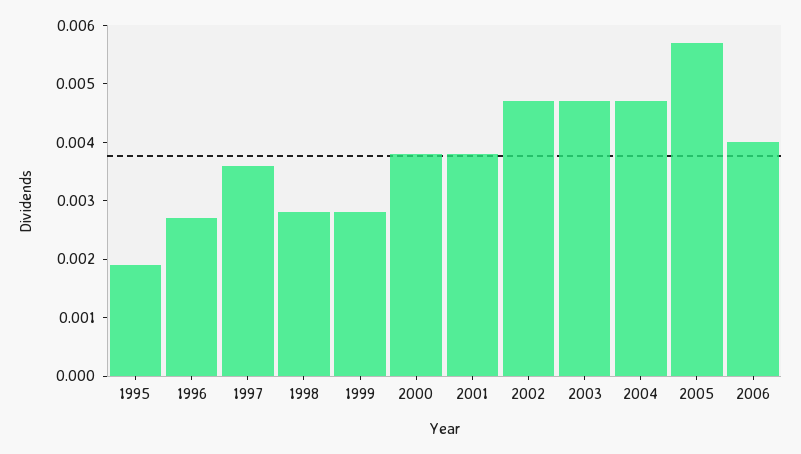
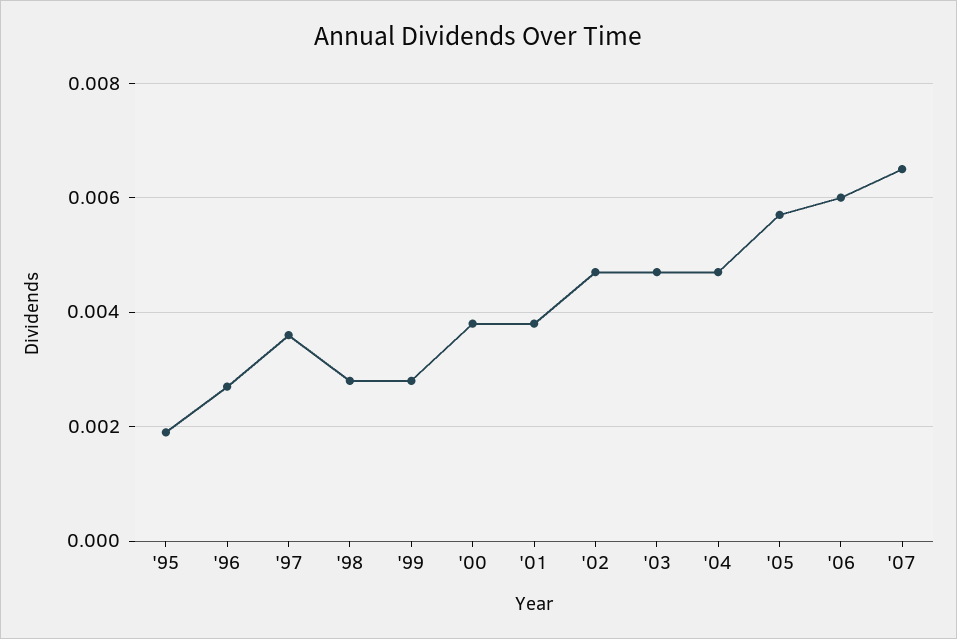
2006: 0.004 -> 0.006
'07: none -> 0.0065

